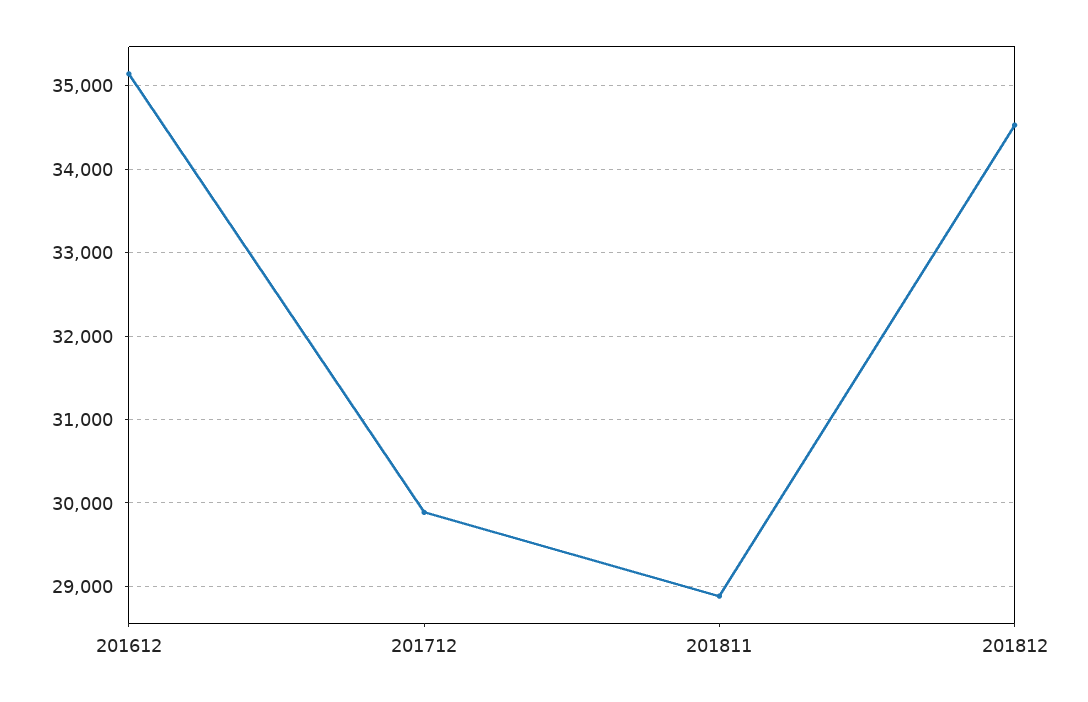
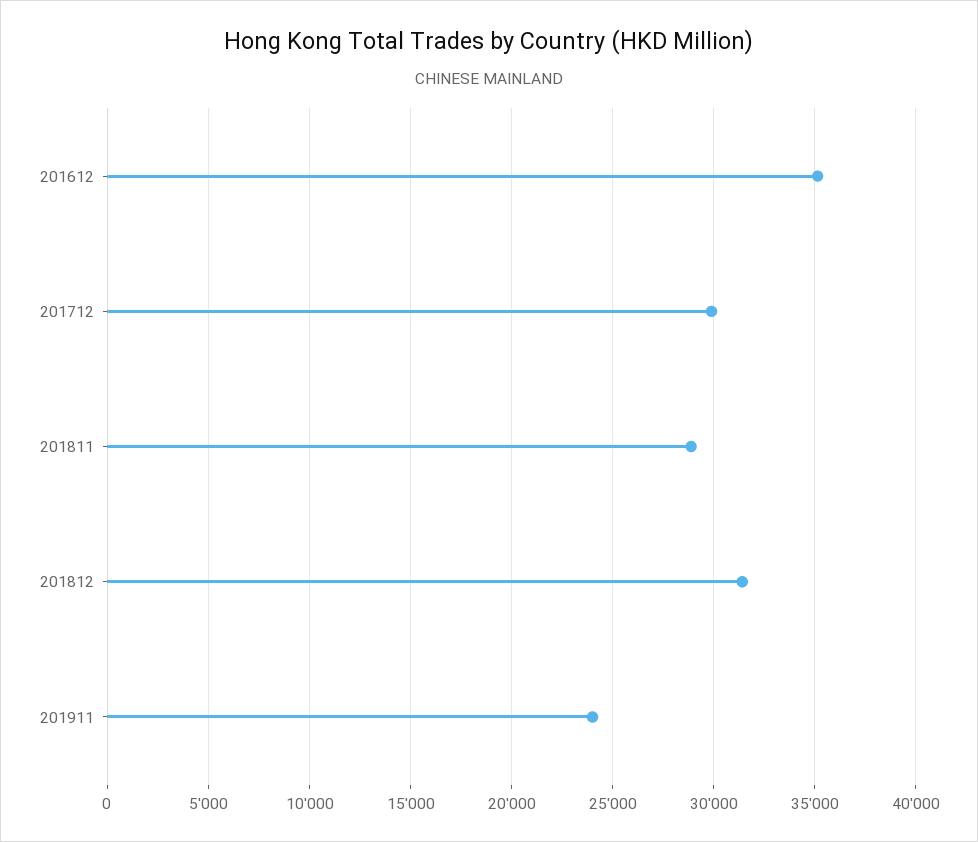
201812: 34500 -> 31500
201911: none -> 24000

